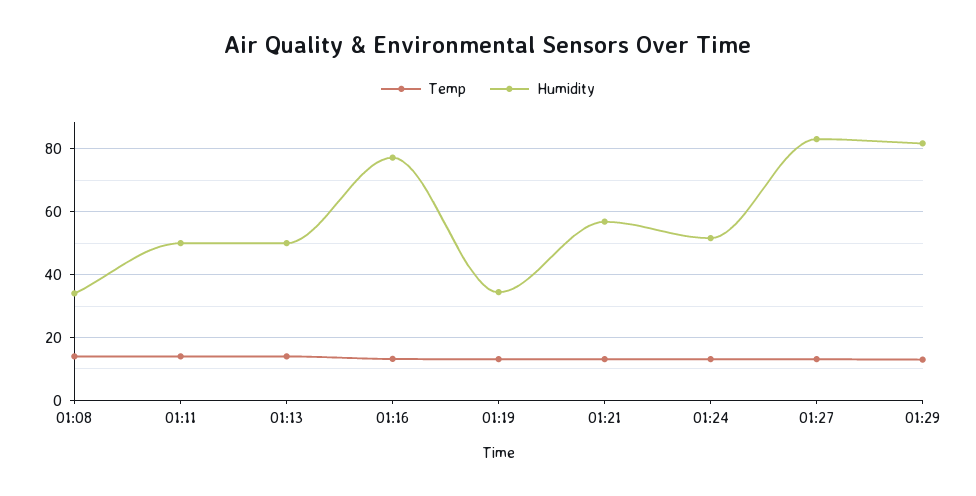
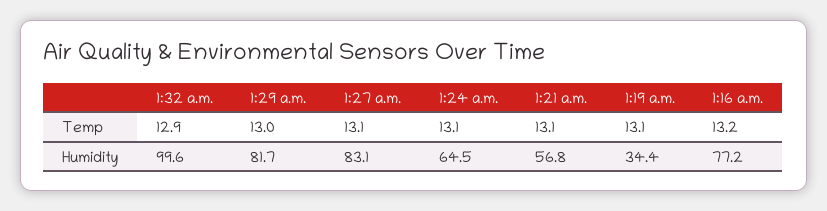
Temp, 01:08: 14 -> none
Humidity, 01:08: 34 -> none
Temp, 01:11: 14 -> none
Humidity, 01:11: 50 -> none
Temp, 01:13: 14 -> none
Humidity, 01:13: 50 -> none
Humidity, 01:24: 52 -> 64.5
Temp, 1:32 a.m.: none -> 12.9
Humidity, 1:32 a.m.: none -> 99.6

